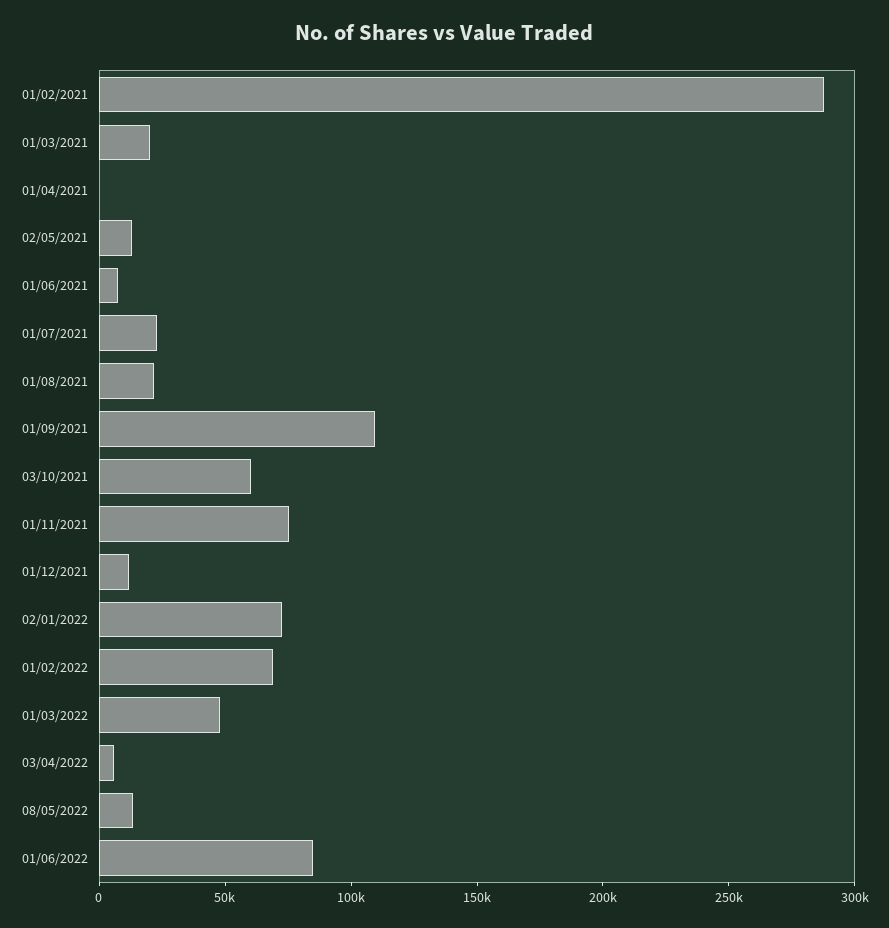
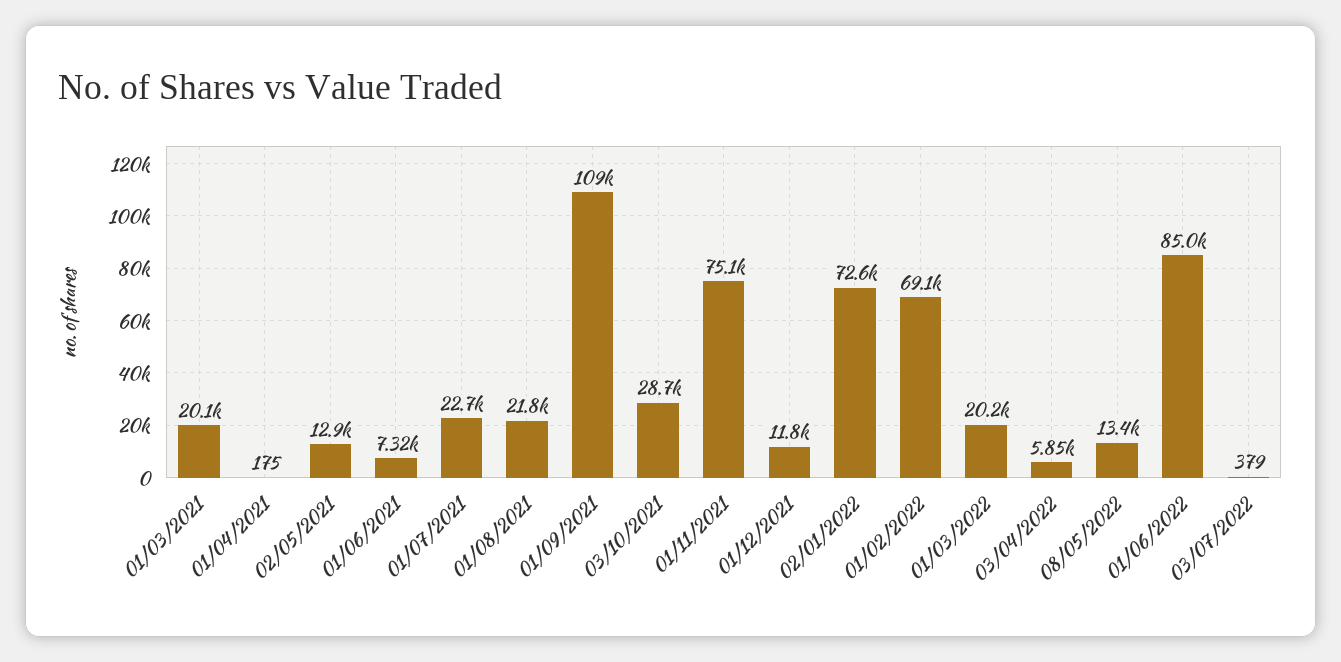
01/02/2021: 290000 -> none
03/10/2021: 60000 -> 28700
01/03/2022: 50000 -> 20200
03/07/2022: none -> 379

